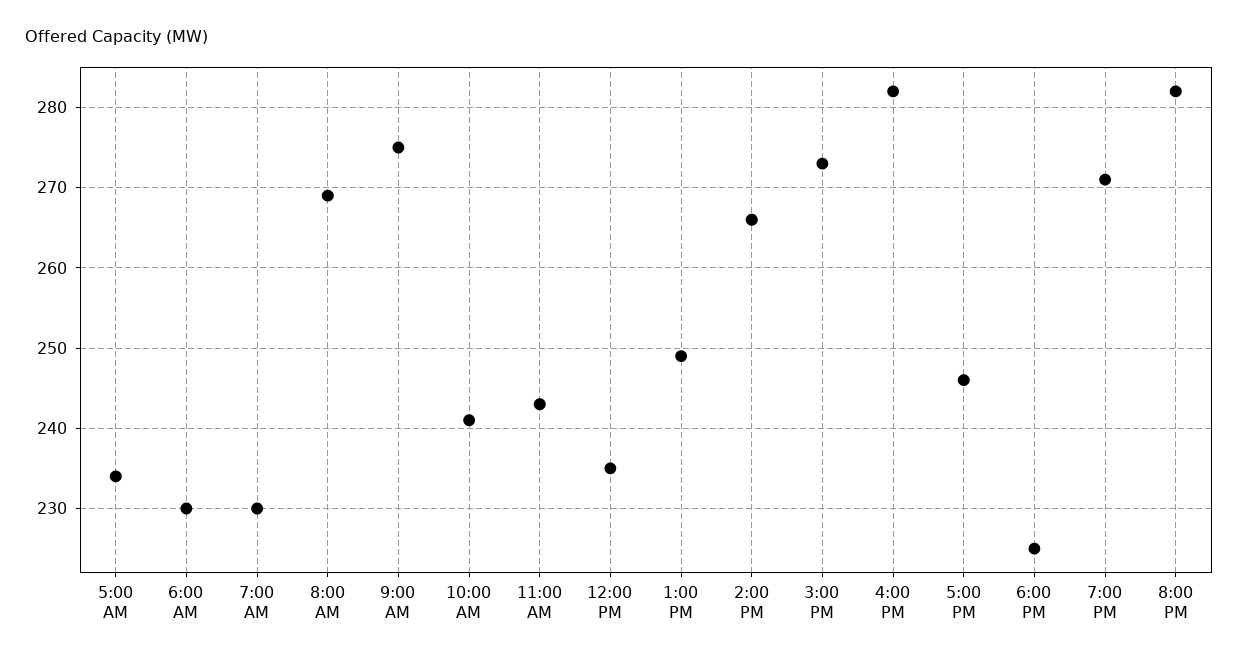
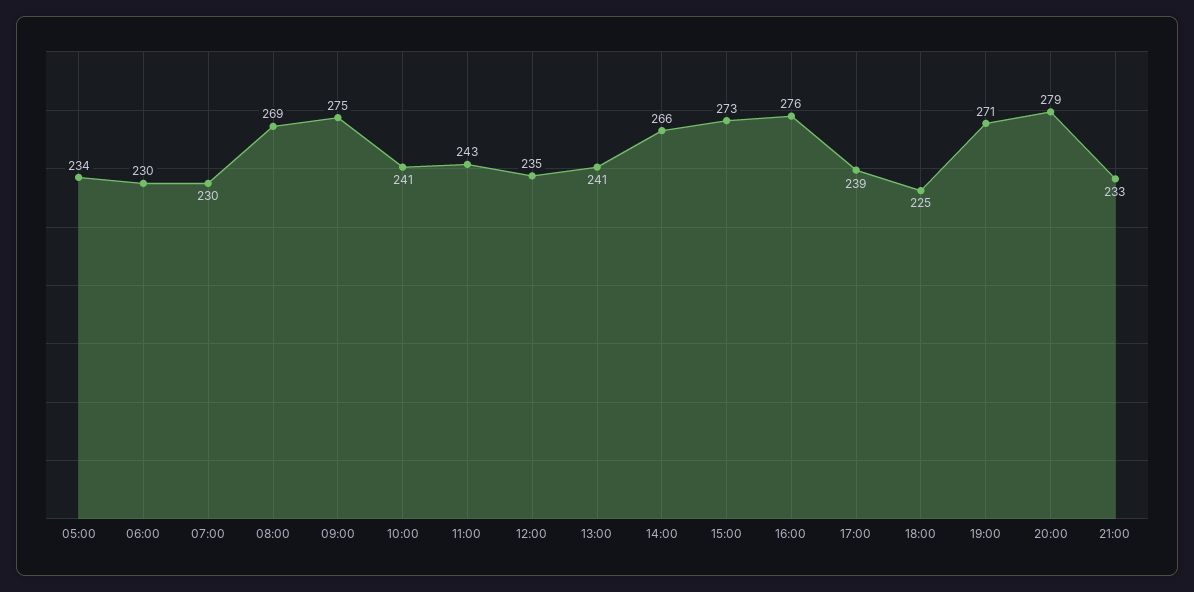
1:00 PM: 249 -> 241
4:00 PM: 282 -> 276
5:00 PM: 246 -> 239
8:00 PM: 282 -> 279
21:00: none -> 233

